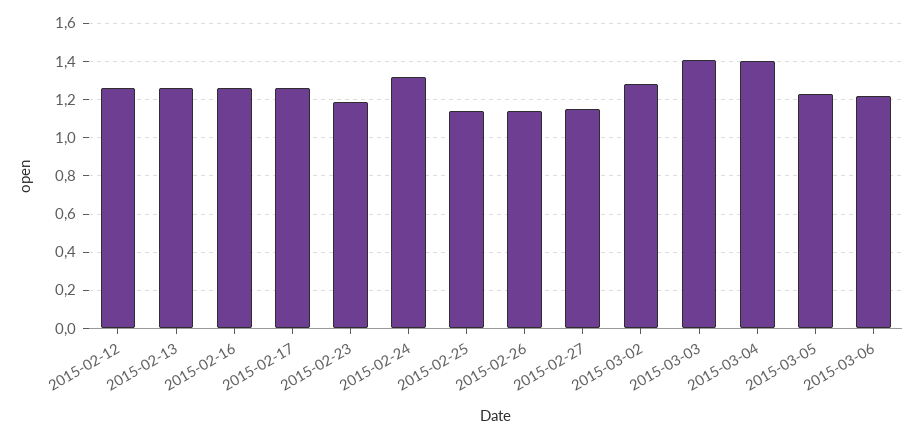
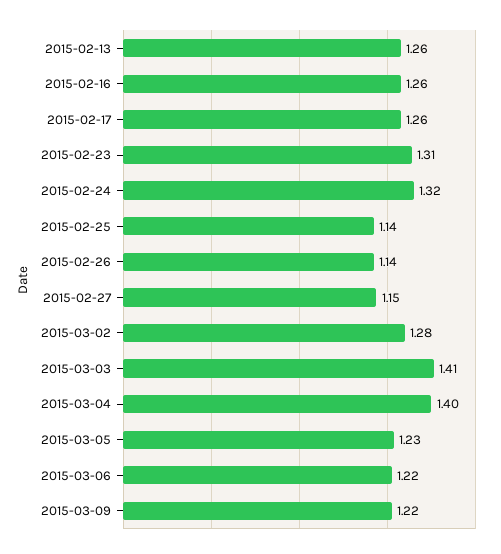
2015-02-12: 1.25 -> none
2015-02-23: 1.2 -> 1.31
2015-03-09: none -> 1.22

